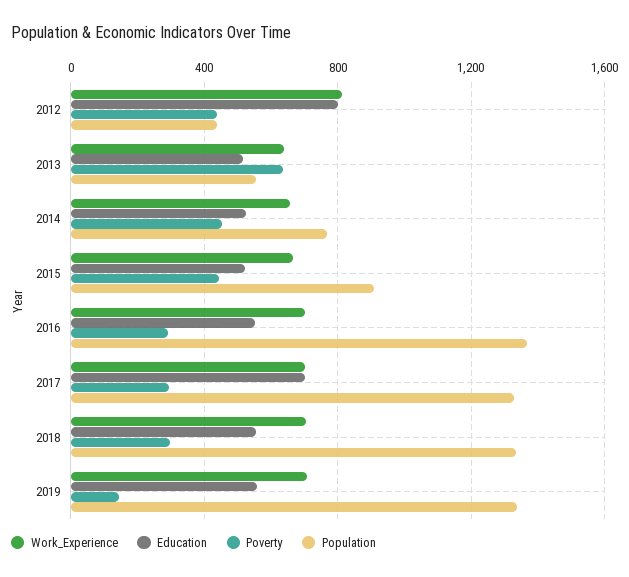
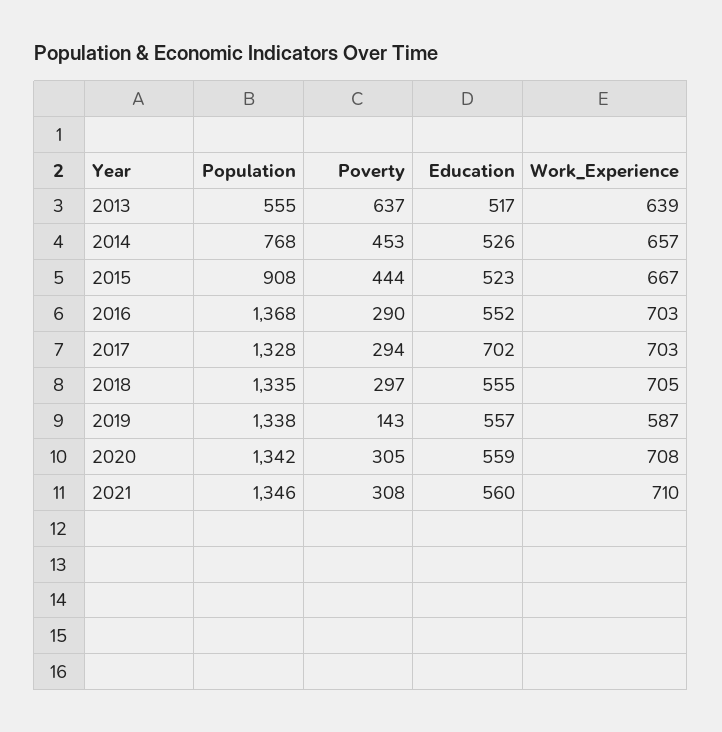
Work_Experience, 2012: 800 -> none
Education, 2012: 800 -> none
Poverty, 2012: 450 -> none
Population, 2012: 450 -> none
Work_Experience, 2019: 700 -> 587
Population, 2020: none -> 1342
Poverty, 2020: none -> 305
Education, 2020: none -> 559
Work_Experience, 2020: none -> 708
Population, 2021: none -> 1346
Poverty, 2021: none -> 308
Education, 2021: none -> 560
Work_Experience, 2021: none -> 710

